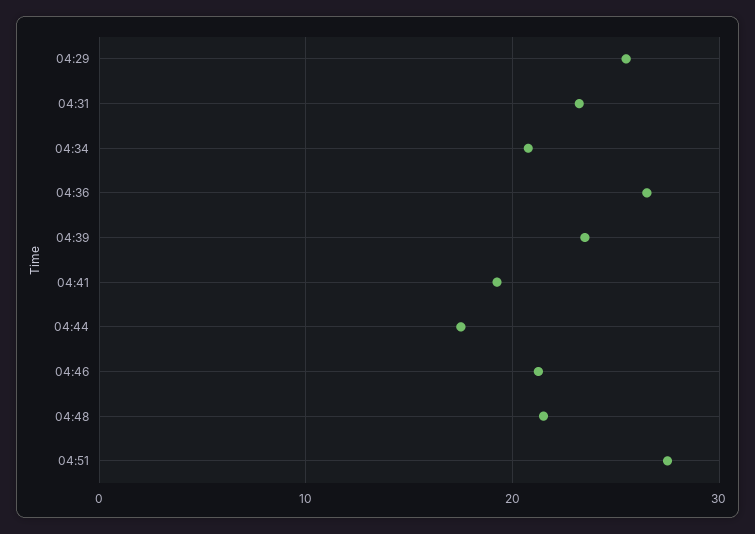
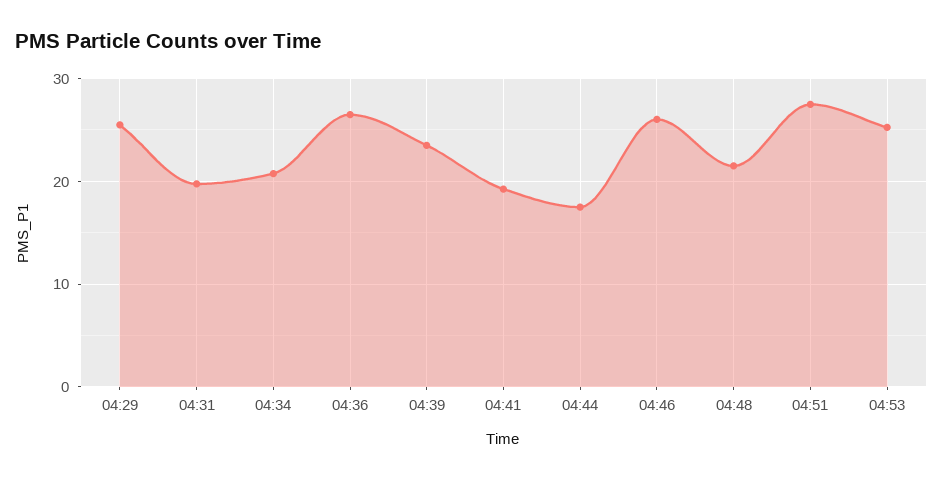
04:31: 23 -> 20
04:46: 21 -> 26
04:53: none -> 25

